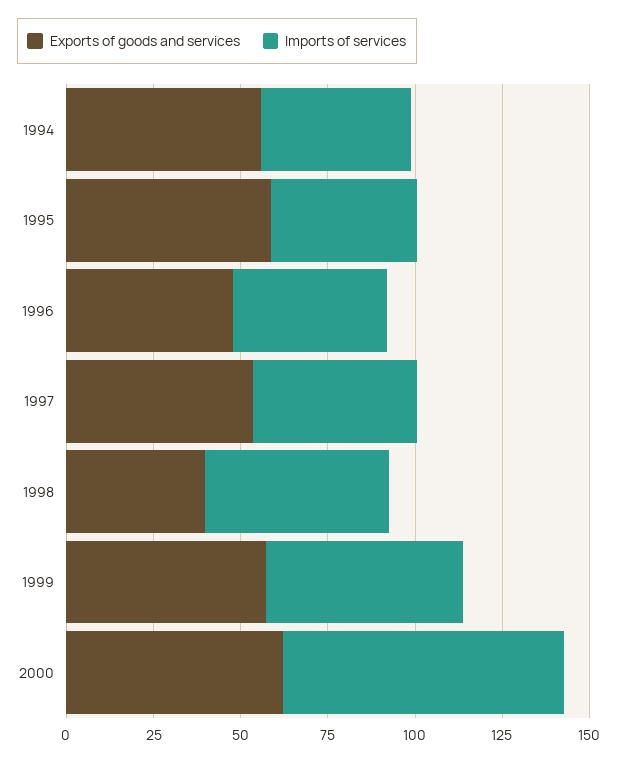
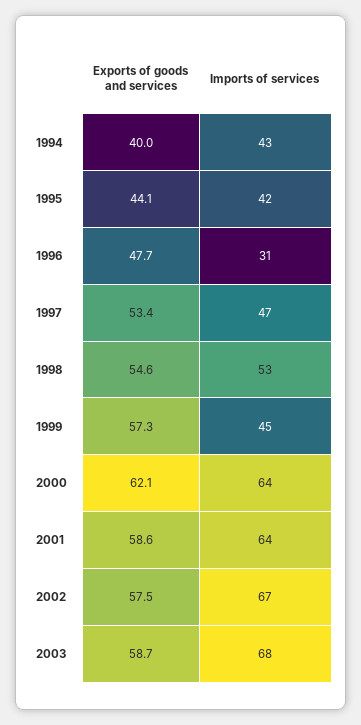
Exports of goods and services, 1994: 55 -> 40
Exports of goods and services, 1995: 60 -> 44.1
Imports of services, 1996: 45 -> 31
Exports of goods and services, 1998: 40 -> 54.6
Imports of services, 1999: 55 -> 45
Imports of services, 2000: 80 -> 64
Exports of goods and services, 2001: none -> 58.6
Imports of services, 2001: none -> 64
Exports of goods and services, 2002: none -> 57.5
Imports of services, 2002: none -> 67
Exports of goods and services, 2003: none -> 58.7
Imports of services, 2003: none -> 68

